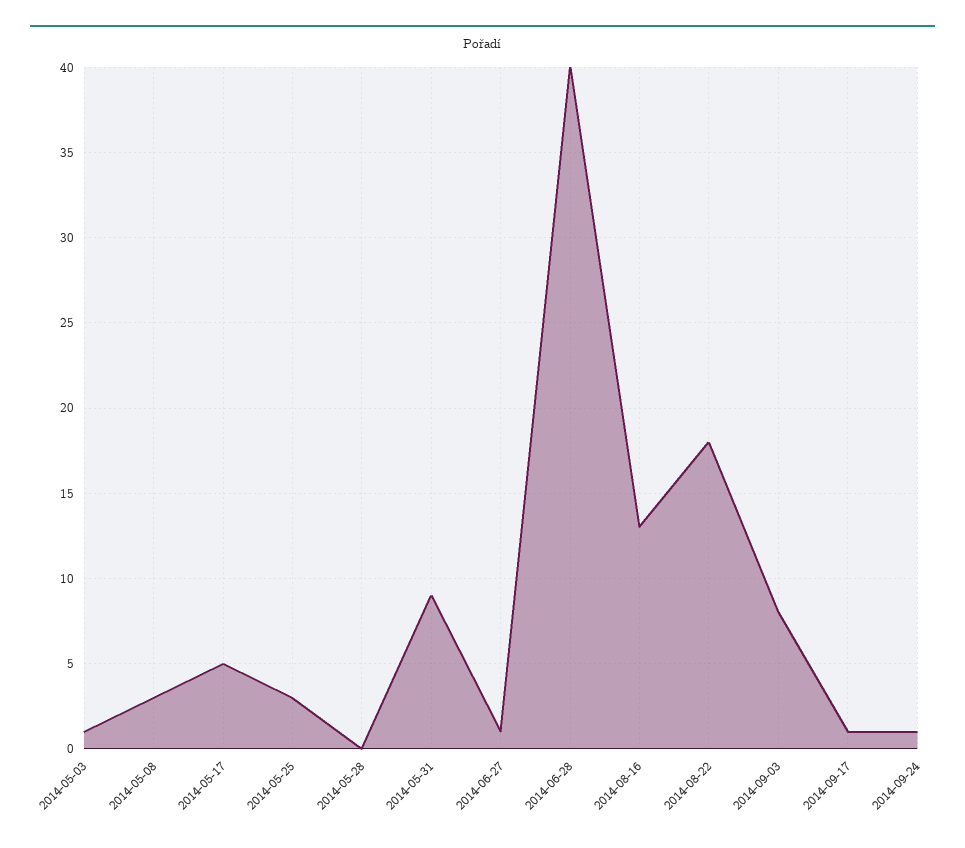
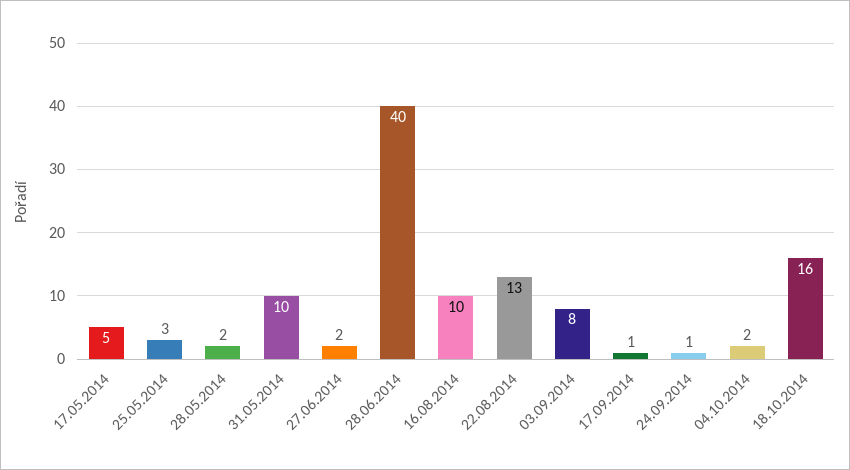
2014-05-03: 1 -> none
2014-05-08: 3 -> none
2014-05-28: 0 -> 2
2014-05-31: 9 -> 10
2014-06-27: 1 -> 2
2014-08-16: 13 -> 10
2014-08-22: 18 -> 13
04.10.2014: none -> 2
18.10.2014: none -> 16

